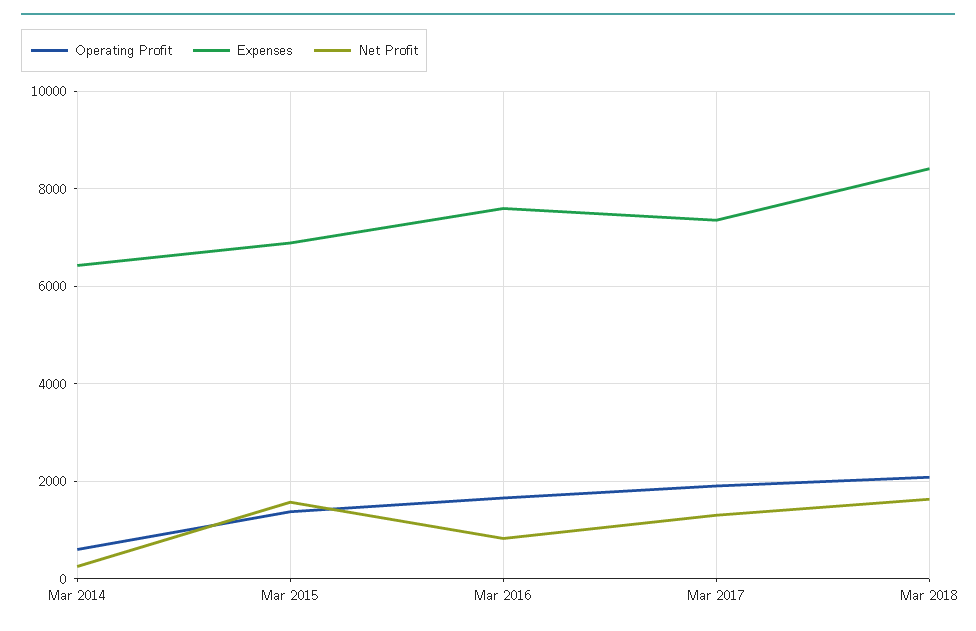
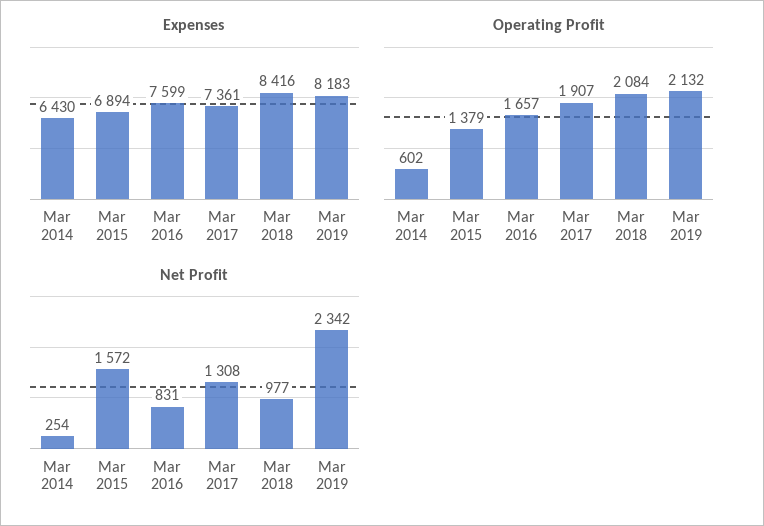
Net Profit, Mar 2018: 1600 -> 977
Expenses, Mar 2019: none -> 8183
Operating Profit, Mar 2019: none -> 2132
Net Profit, Mar 2019: none -> 2342

